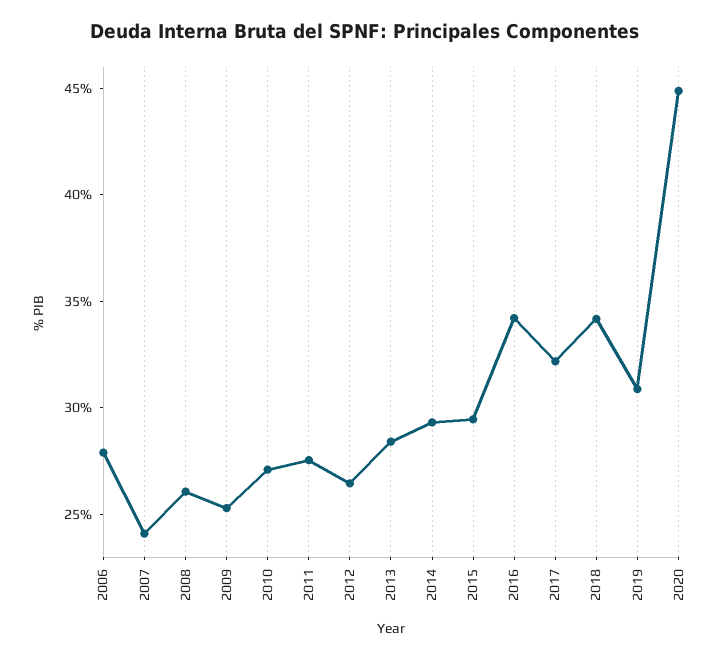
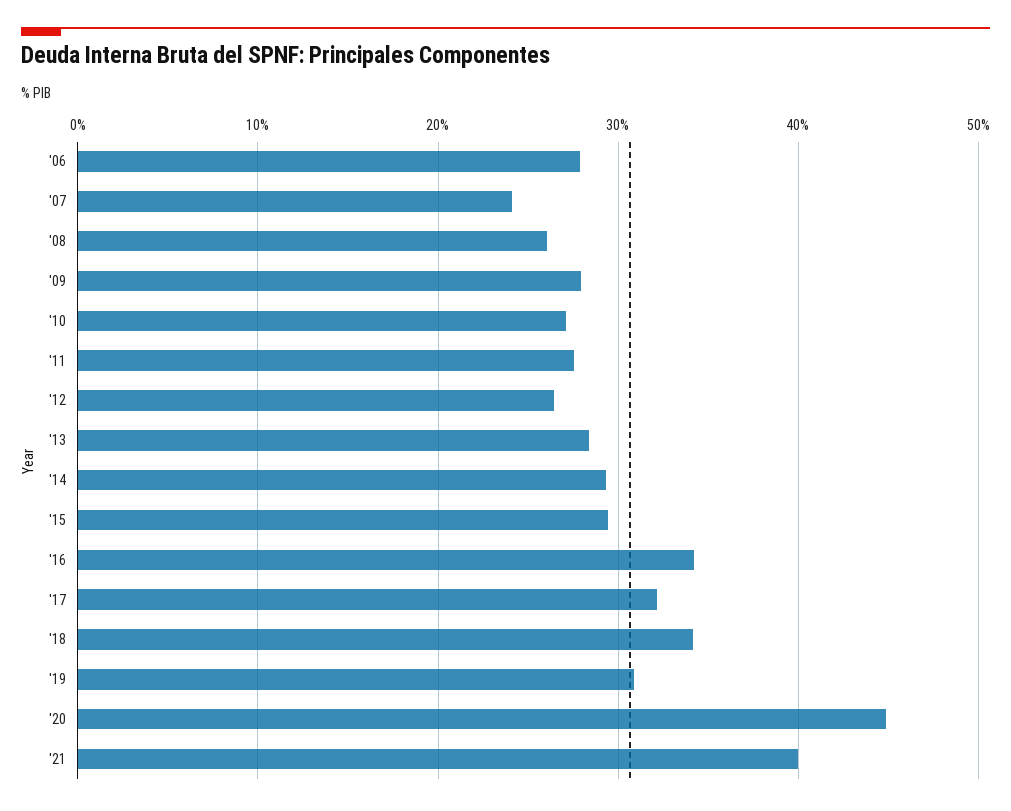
2009: 25 -> 28
'21: none -> 40

